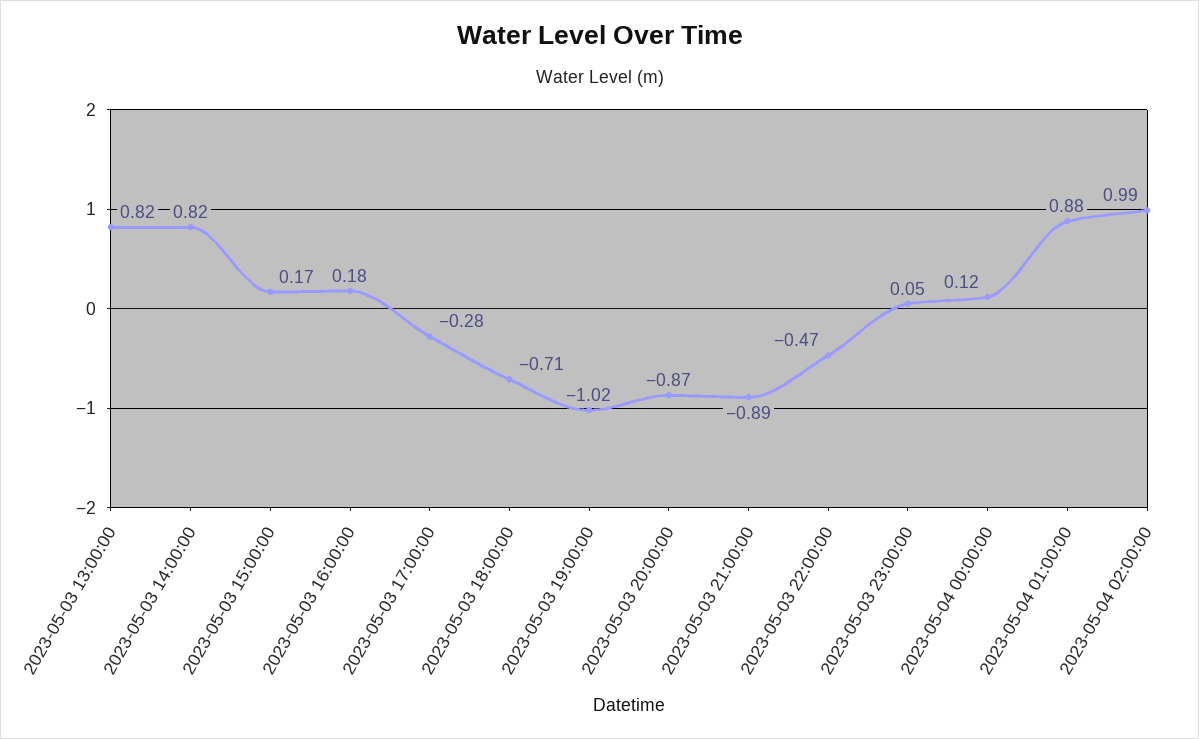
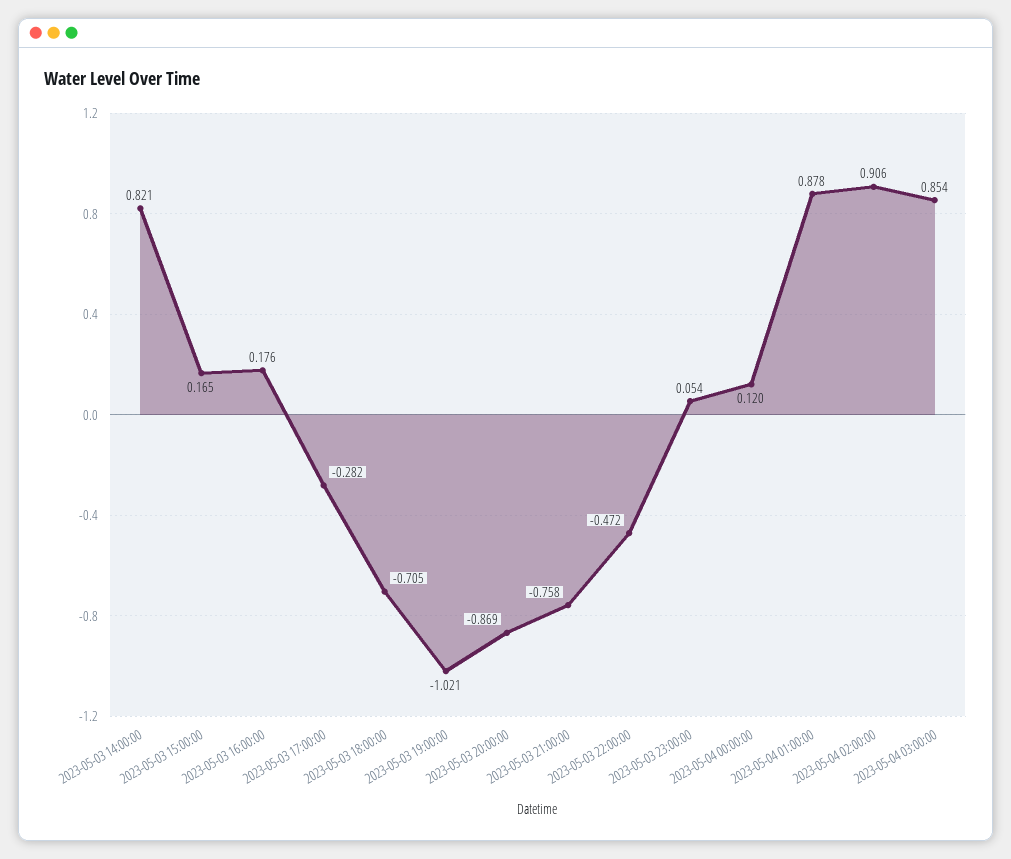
2023-05-03 13:00:00: 0.82 -> none
2023-05-03 21:00:00: -0.89 -> -0.758
2023-05-04 02:00:00: 0.99 -> 0.906
2023-05-04 03:00:00: none -> 0.854

